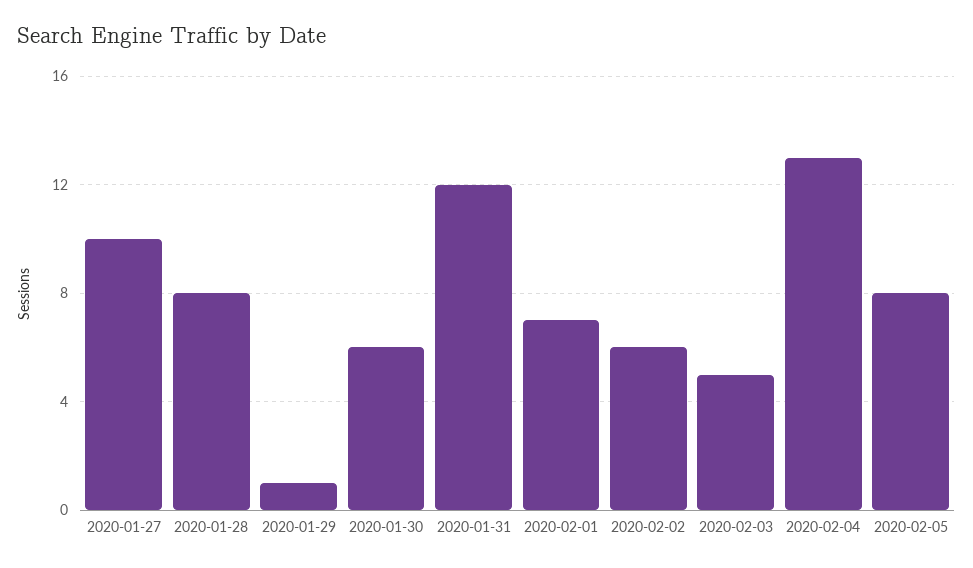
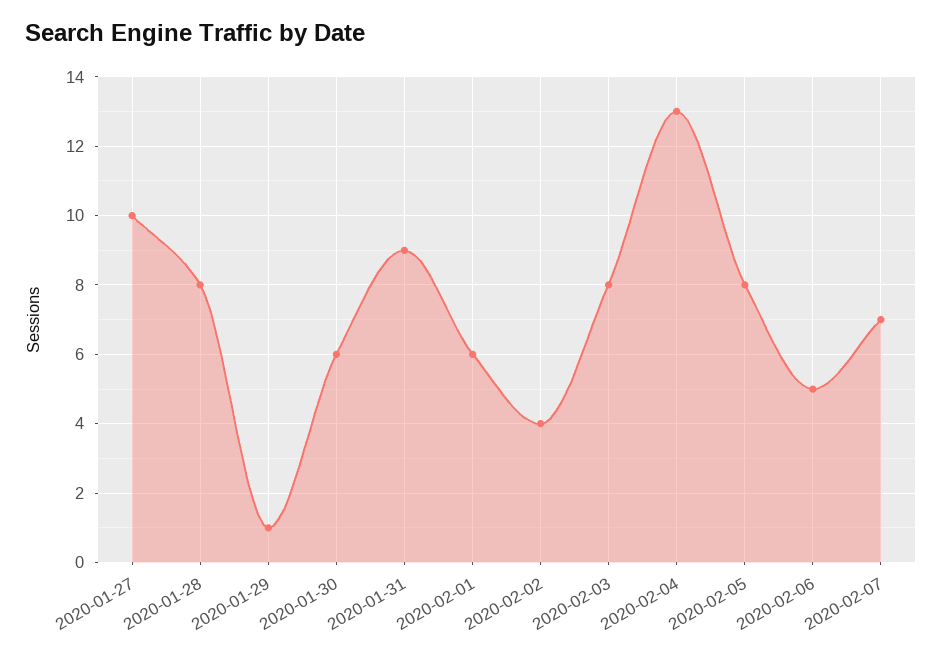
2020-01-31: 12 -> 9
2020-02-01: 7 -> 6
2020-02-02: 6 -> 4
2020-02-03: 5 -> 8
2020-02-06: none -> 5
2020-02-07: none -> 7

